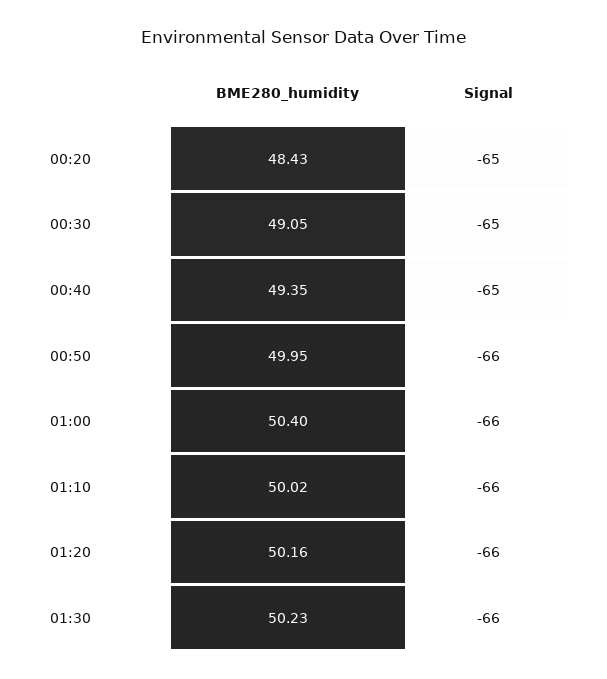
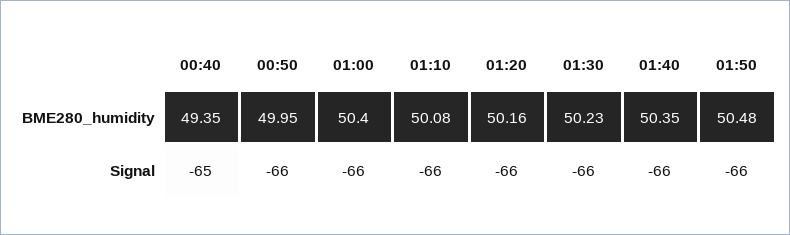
BME280_humidity, 00:20: 48.43 -> none
Signal, 00:20: -65 -> none
BME280_humidity, 00:30: 49.05 -> none
Signal, 00:30: -65 -> none
BME280_humidity, 01:10: 50.02 -> 50.08
BME280_humidity, 01:40: none -> 50.35
BME280_humidity, 01:50: none -> 50.48
Signal, 01:40: none -> -66
Signal, 01:50: none -> -66

